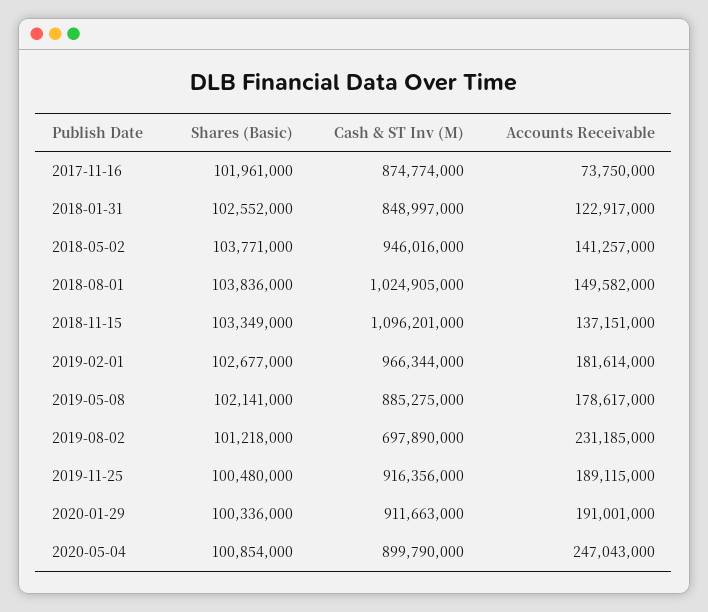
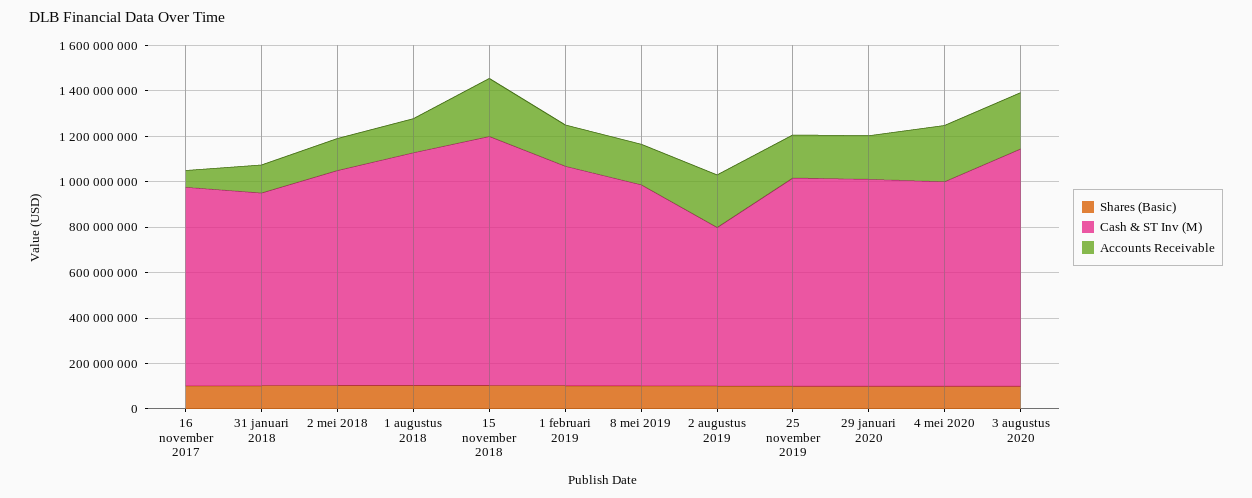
Accounts Receivable, 2018-11-15: 137151000 -> 250000000
Shares (Basic), 3 augustus 2020: none -> 100000000
Cash & ST Inv (M), 3 augustus 2020: none -> 1050000000
Accounts Receivable, 3 augustus 2020: none -> 250000000

